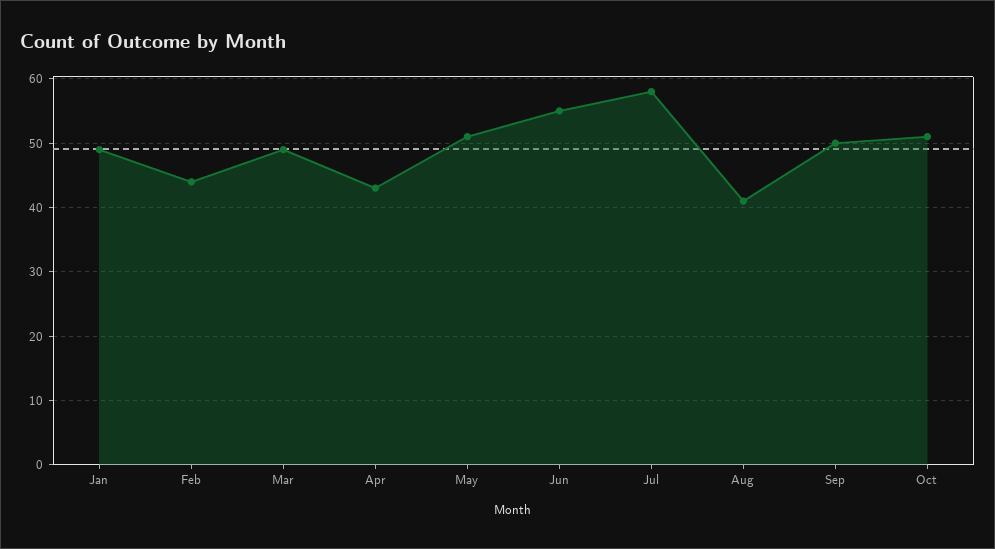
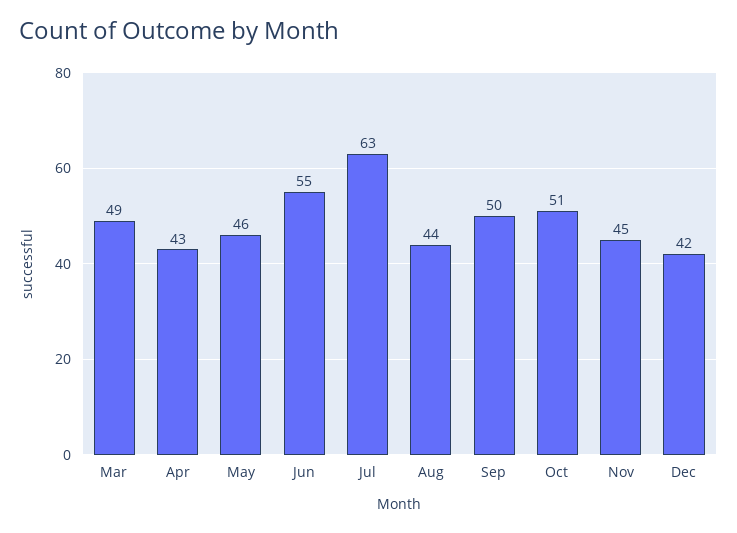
Jan: 49 -> none
Feb: 44 -> none
May: 51 -> 46
Jul: 58 -> 63
Aug: 41 -> 44
Nov: none -> 45
Dec: none -> 42

